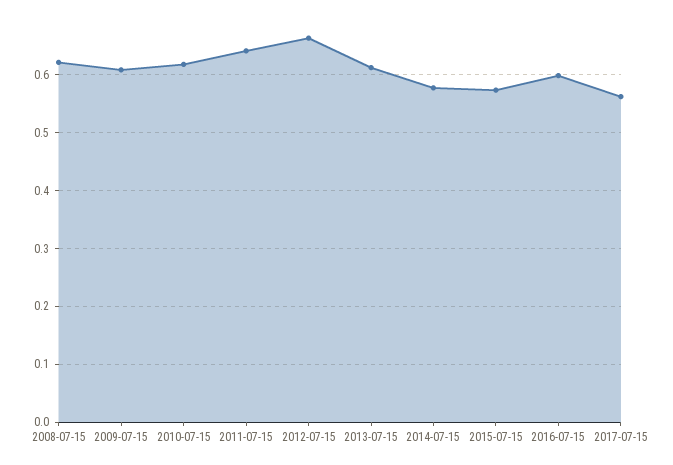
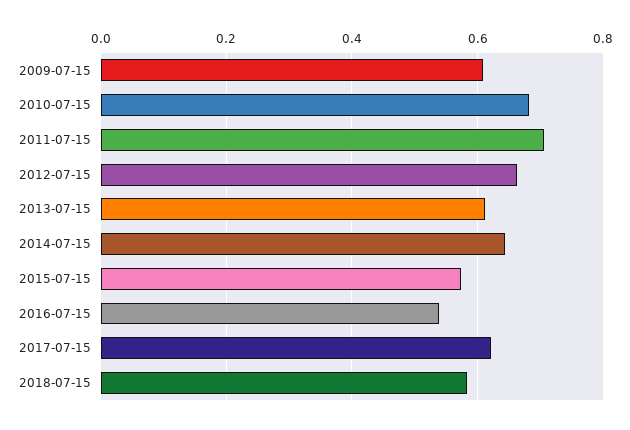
2008-07-15: 0.62 -> none
2010-07-15: 0.62 -> 0.68
2011-07-15: 0.64 -> 0.7
2014-07-15: 0.58 -> 0.64
2016-07-15: 0.6 -> 0.54
2017-07-15: 0.56 -> 0.62
2018-07-15: none -> 0.58

